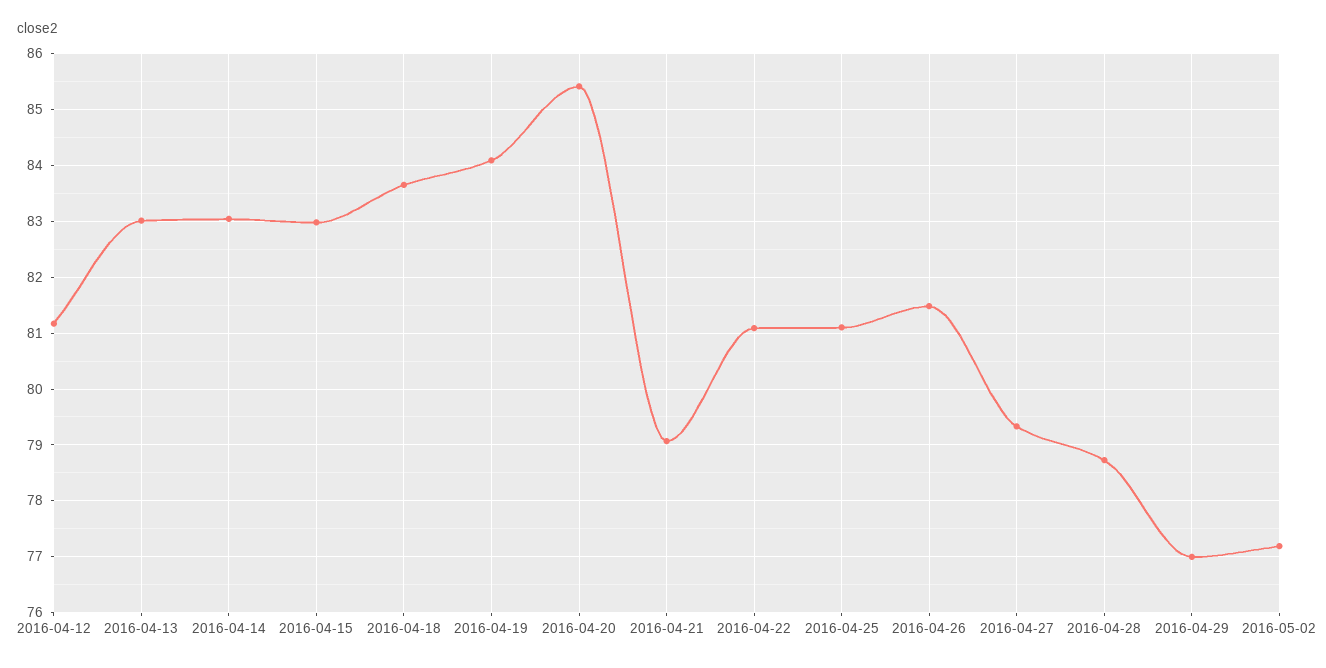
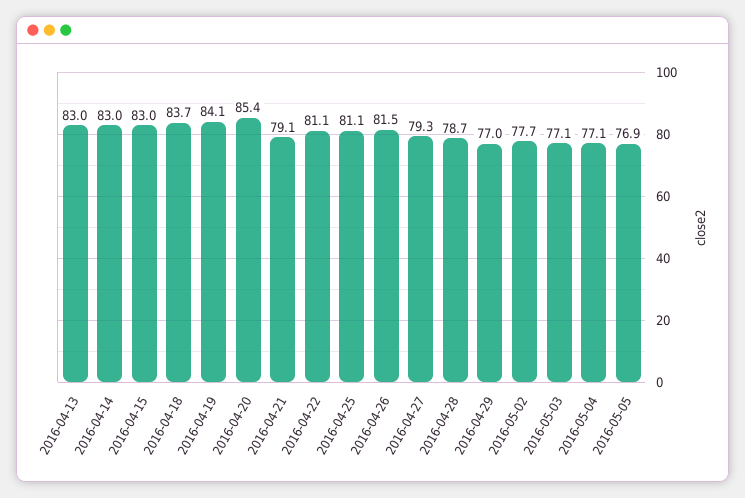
2016-04-12: 81.2 -> none
2016-05-02: 77.2 -> 77.7
2016-05-03: none -> 77.1
2016-05-04: none -> 77.1
2016-05-05: none -> 76.9

